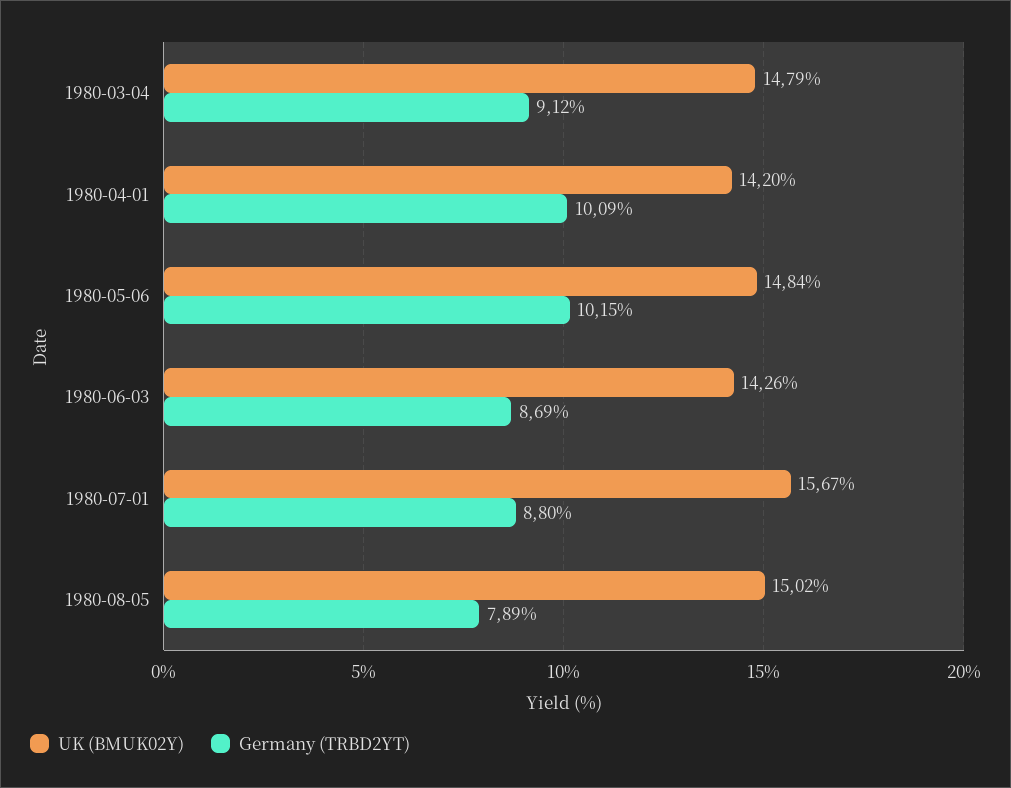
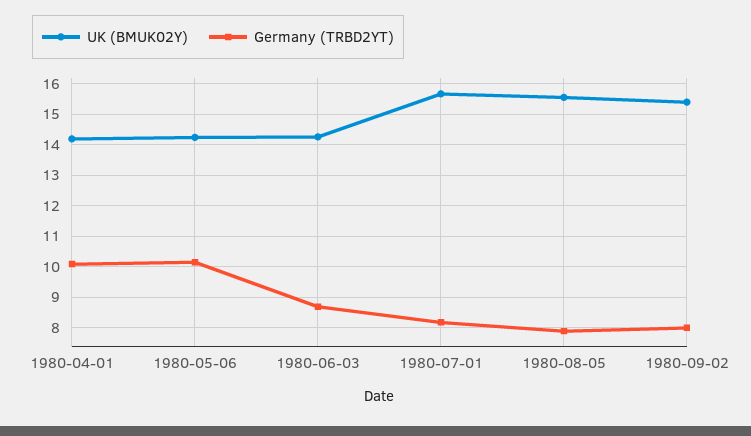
UK (BMUK02Y), 1980-03-04: 14.79 -> none
Germany (TRBD2YT), 1980-03-04: 9.12 -> none
UK (BMUK02Y), 1980-05-06: 14.84 -> 14.2
Germany (TRBD2YT), 1980-07-01: 8.8 -> 8.2
UK (BMUK02Y), 1980-08-05: 15.02 -> 15.6
UK (BMUK02Y), 1980-09-02: none -> 15.4
Germany (TRBD2YT), 1980-09-02: none -> 8

